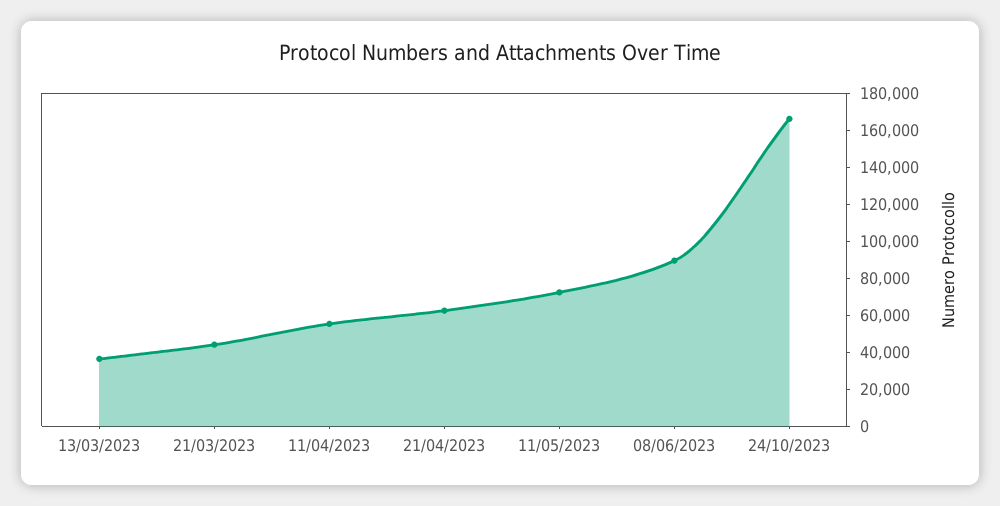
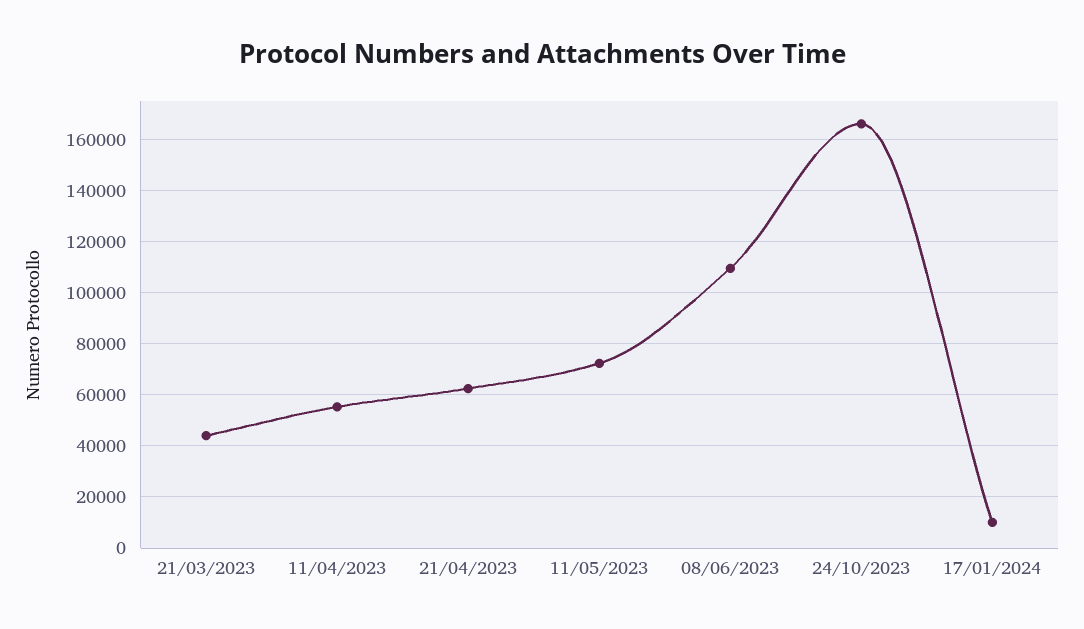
13/03/2023: 35000 -> none
08/06/2023: 90000 -> 110000
17/01/2024: none -> 10000

